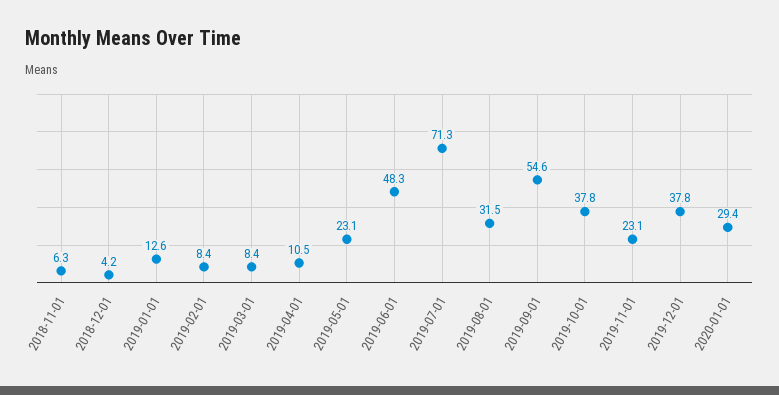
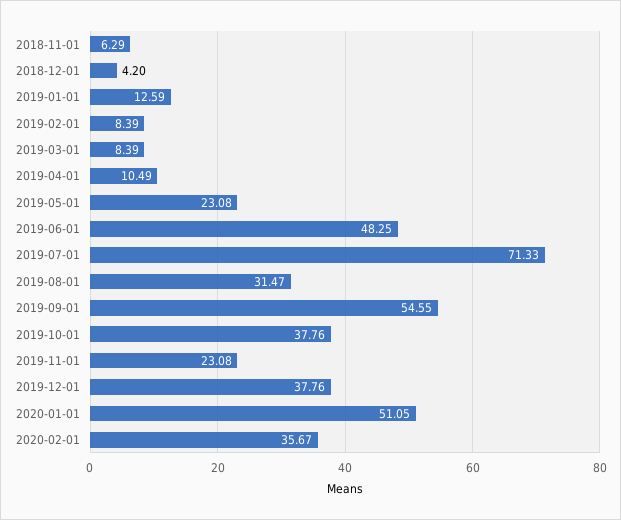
2020-01-01: 29.4 -> 51.05
2020-02-01: none -> 35.67

